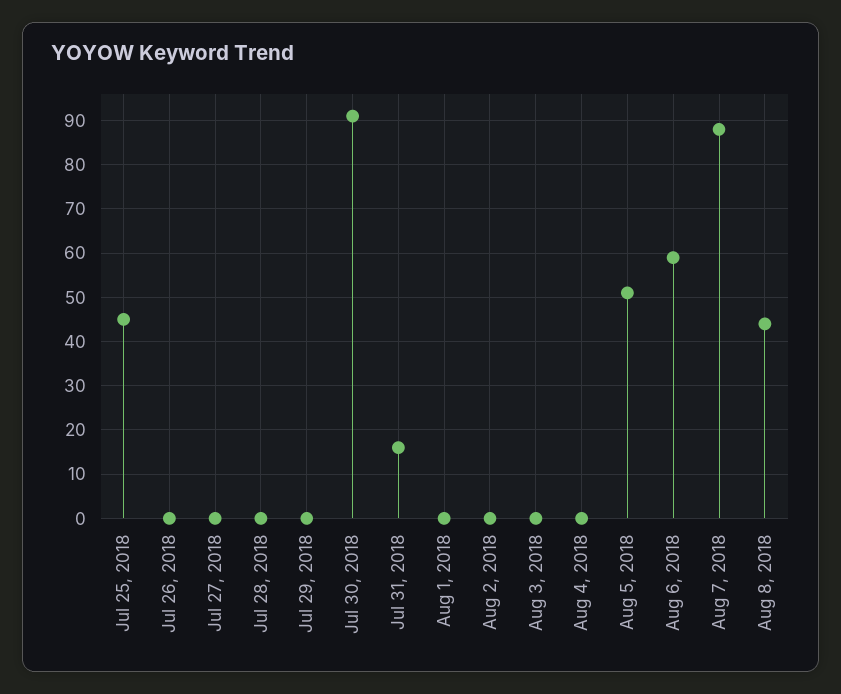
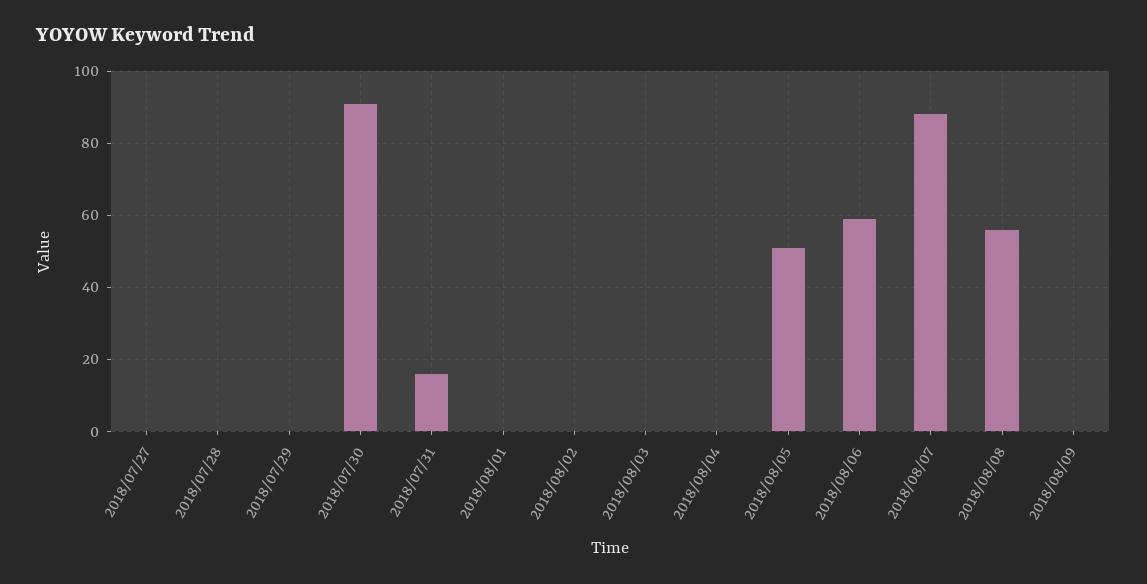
Jul 25, 2018: 45 -> none
Jul 26, 2018: 0 -> none
Aug 8, 2018: 45 -> 55
2018/08/09: none -> 0

